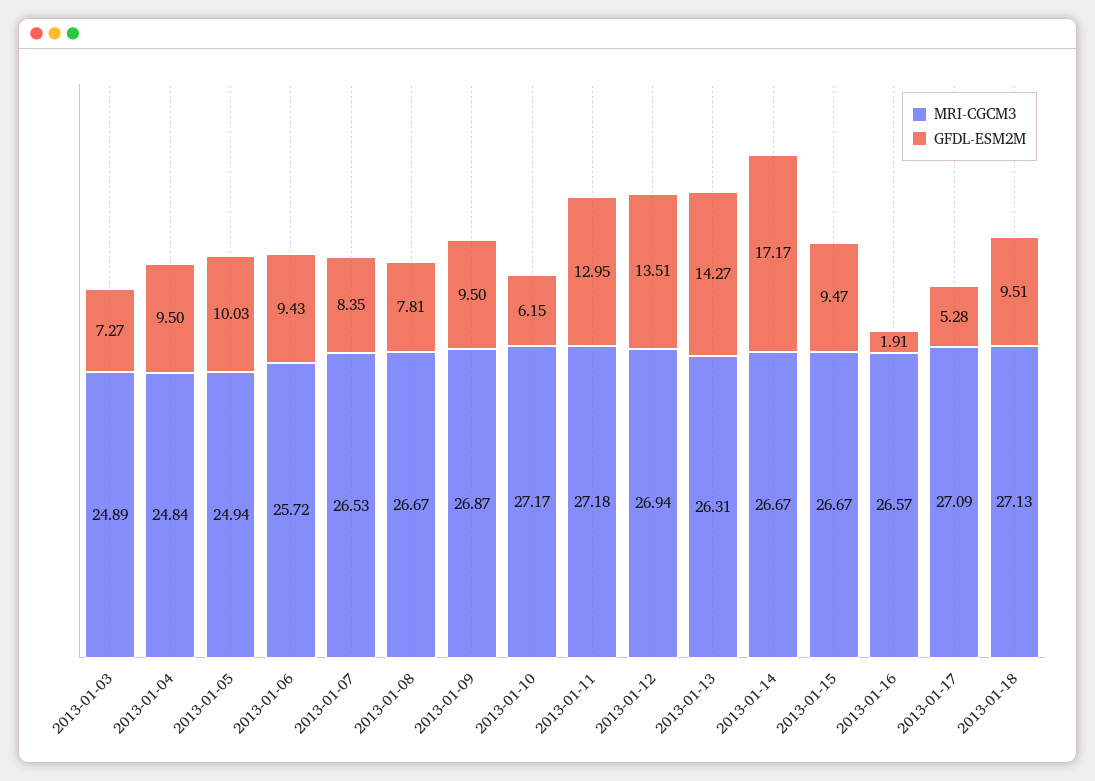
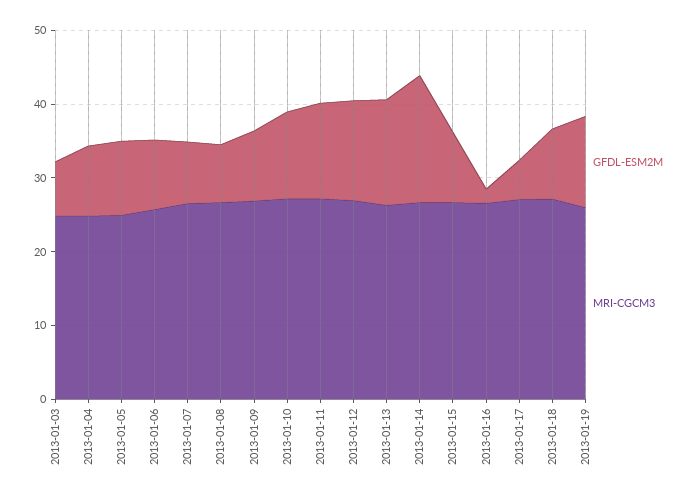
GFDL-ESM2M, 2013-01-10: 6.15 -> 12
GFDL-ESM2M, 2013-01-19: none -> 12
MRI-CGCM3, 2013-01-19: none -> 26

